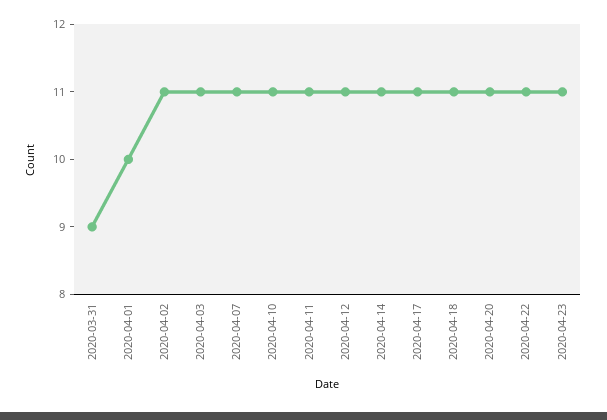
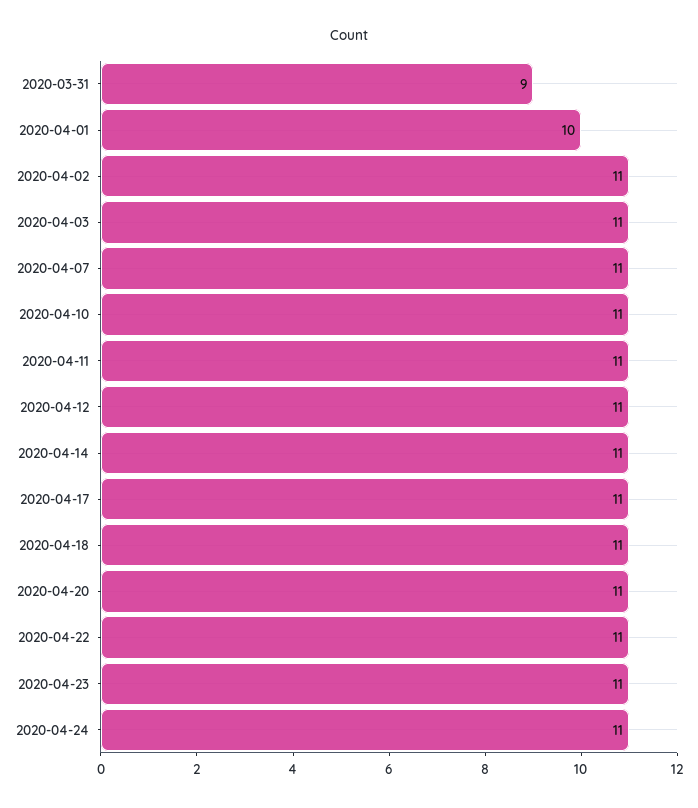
2020-04-24: none -> 11

